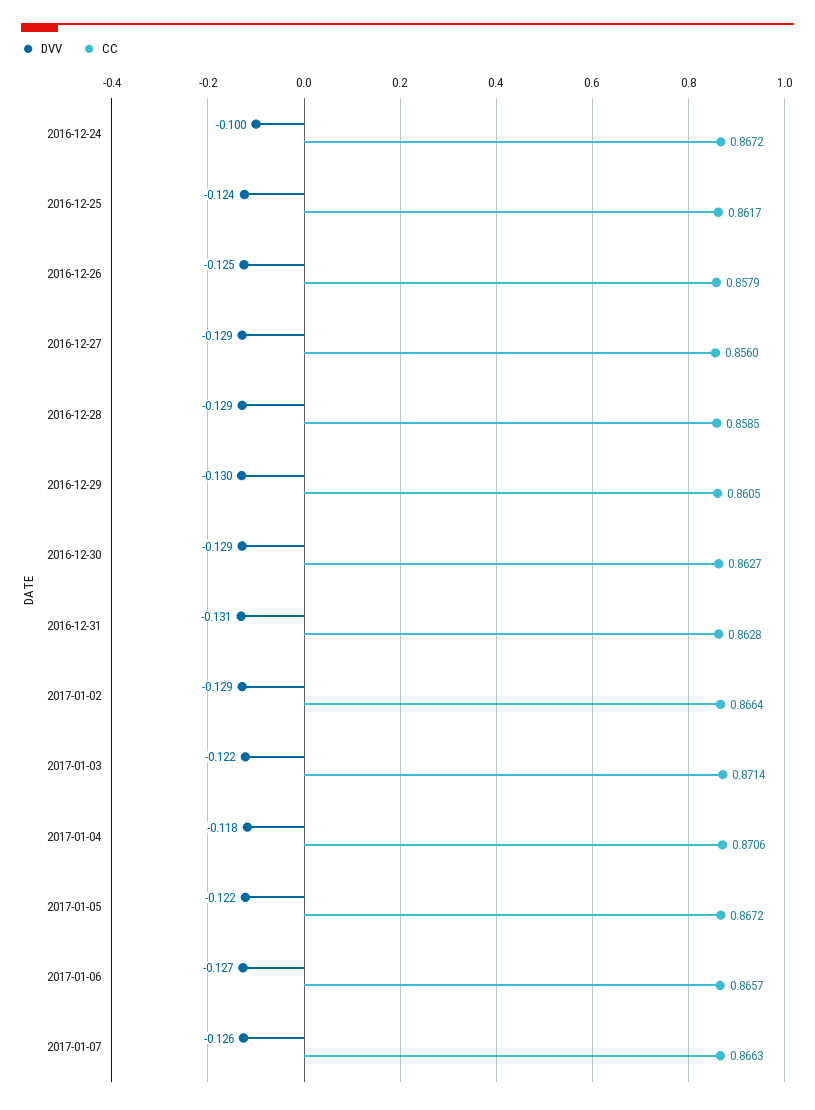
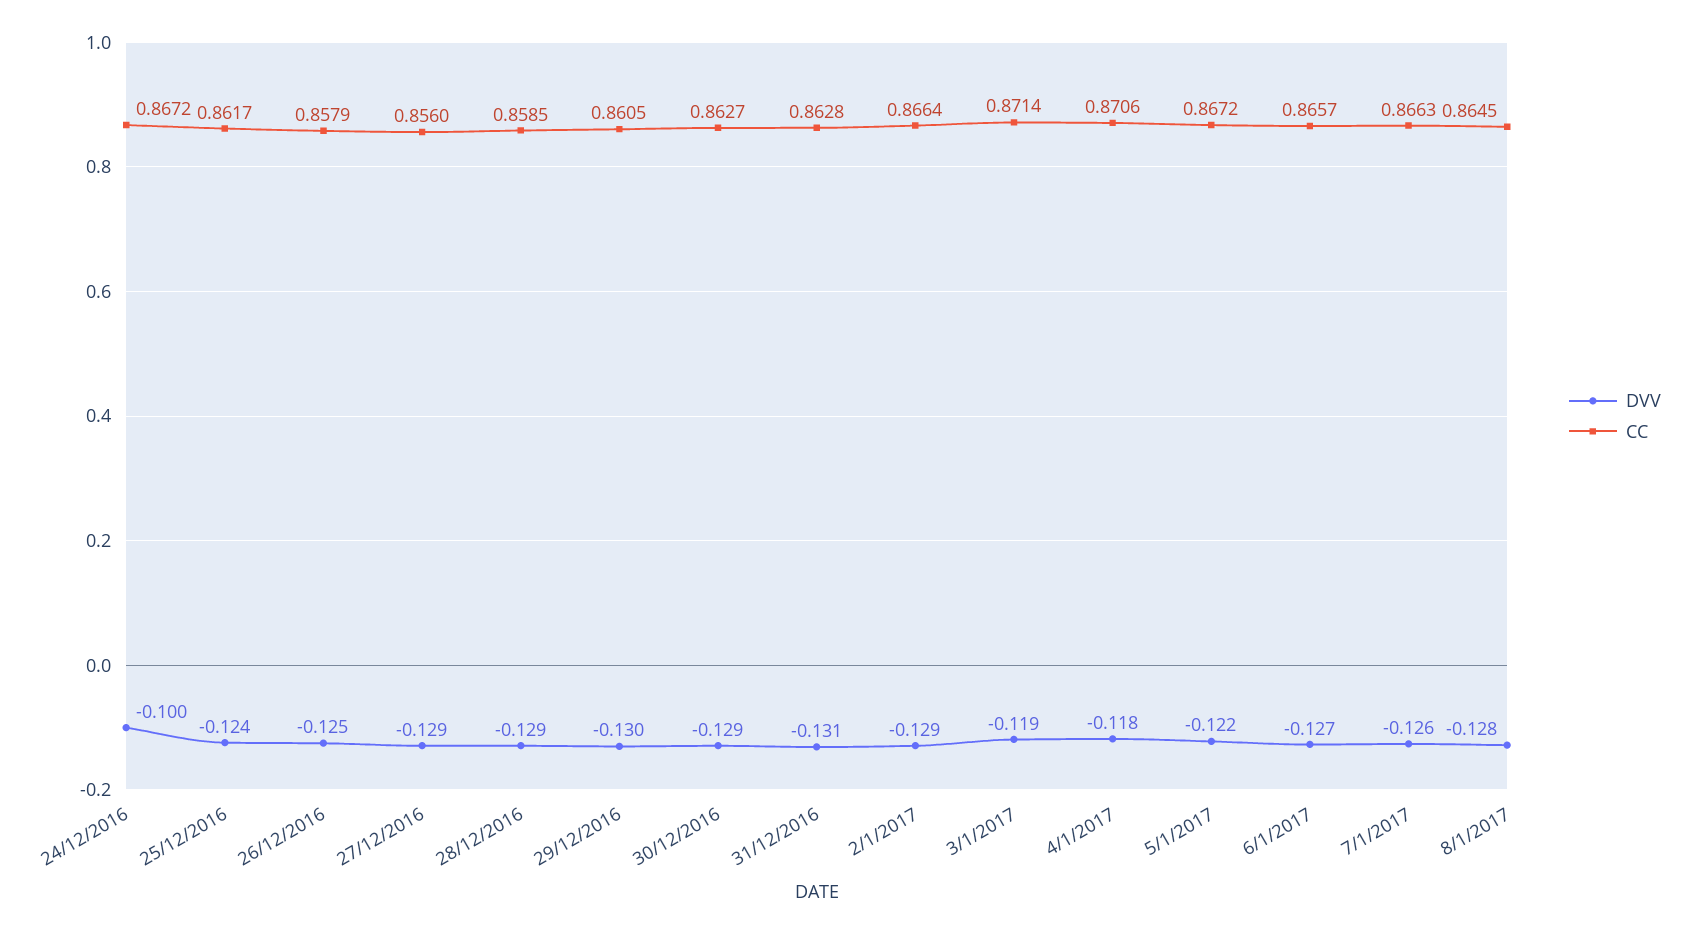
DVV, 2017-01-03: -0.122 -> -0.119
DVV, 8/1/2017: none -> -0.128
CC, 8/1/2017: none -> 0.8645

